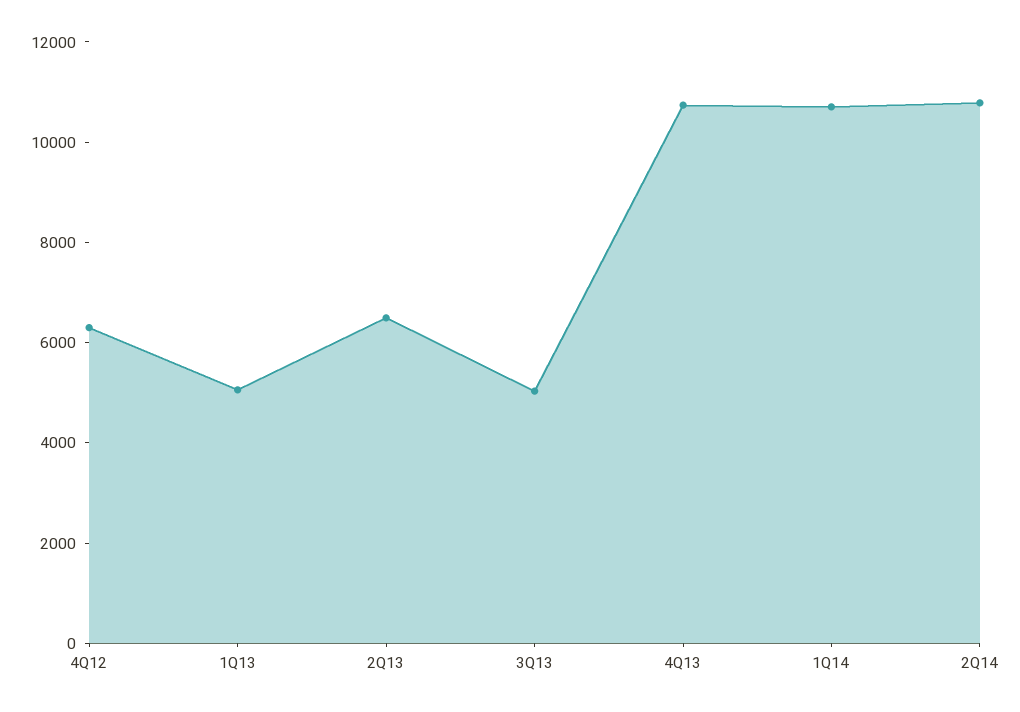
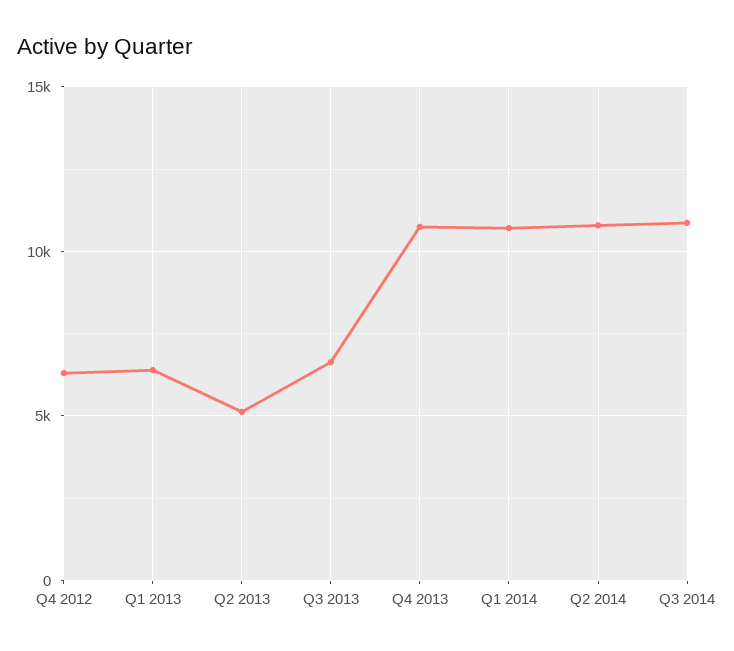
1Q13: 5000 -> 6500
2Q13: 6500 -> 5000
3Q13: 5000 -> 6500
Q3 2014: none -> 11000

